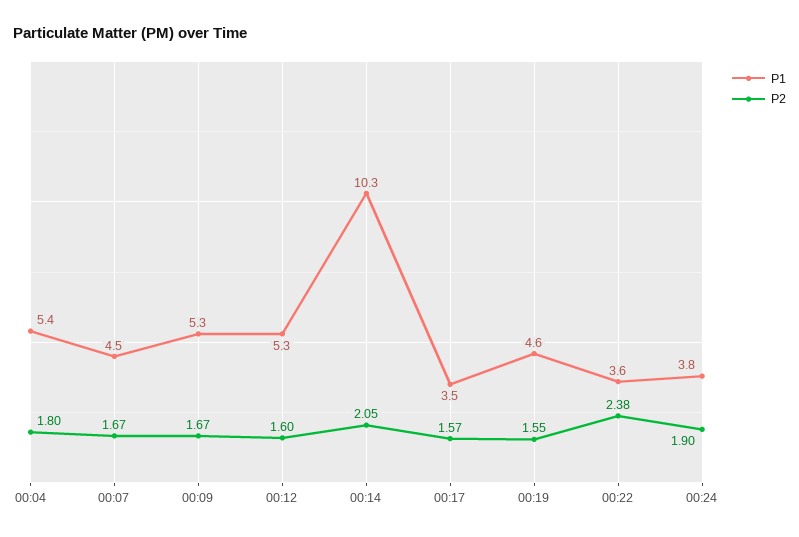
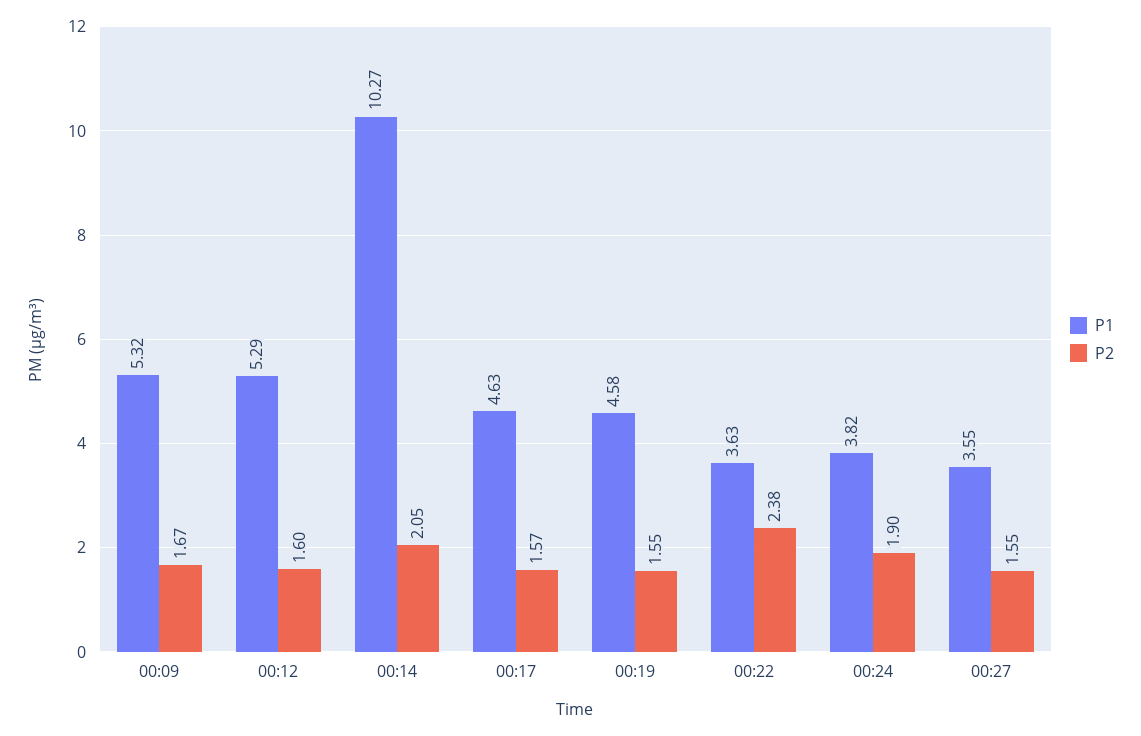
P1, 00:04: 5.4 -> none
P2, 00:04: 1.8 -> none
P1, 00:07: 4.5 -> none
P2, 00:07: 1.67 -> none
P1, 00:17: 3.5 -> 4.63
P1, 00:27: none -> 3.55
P2, 00:27: none -> 1.55

